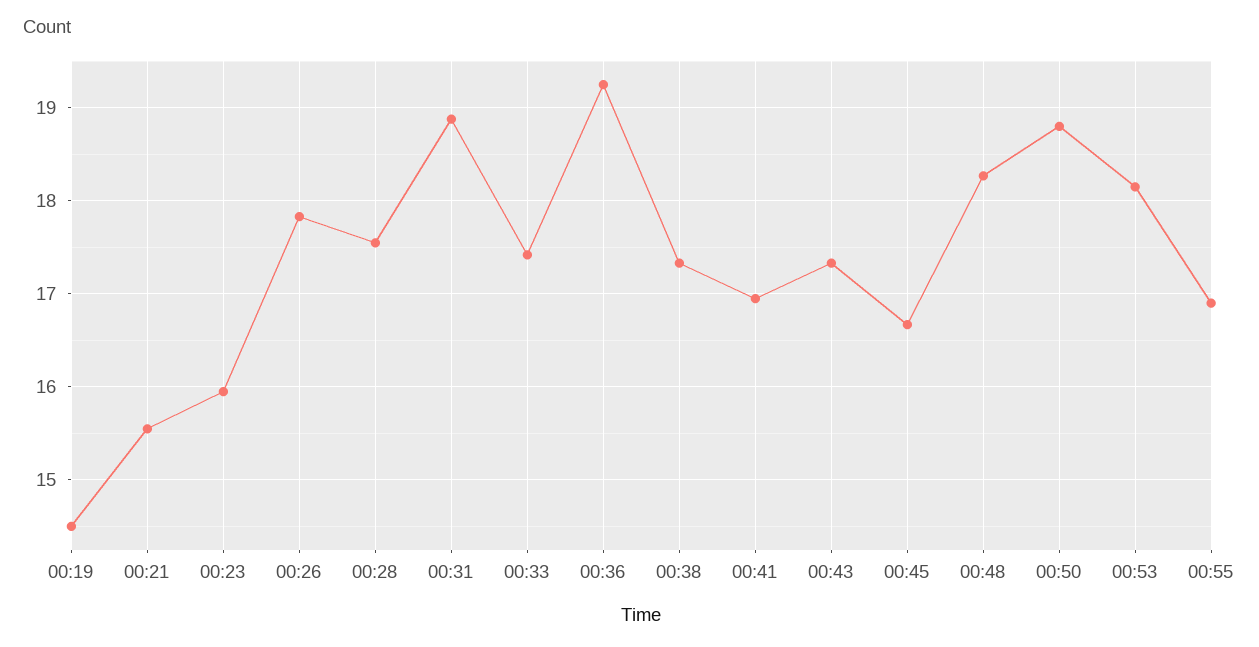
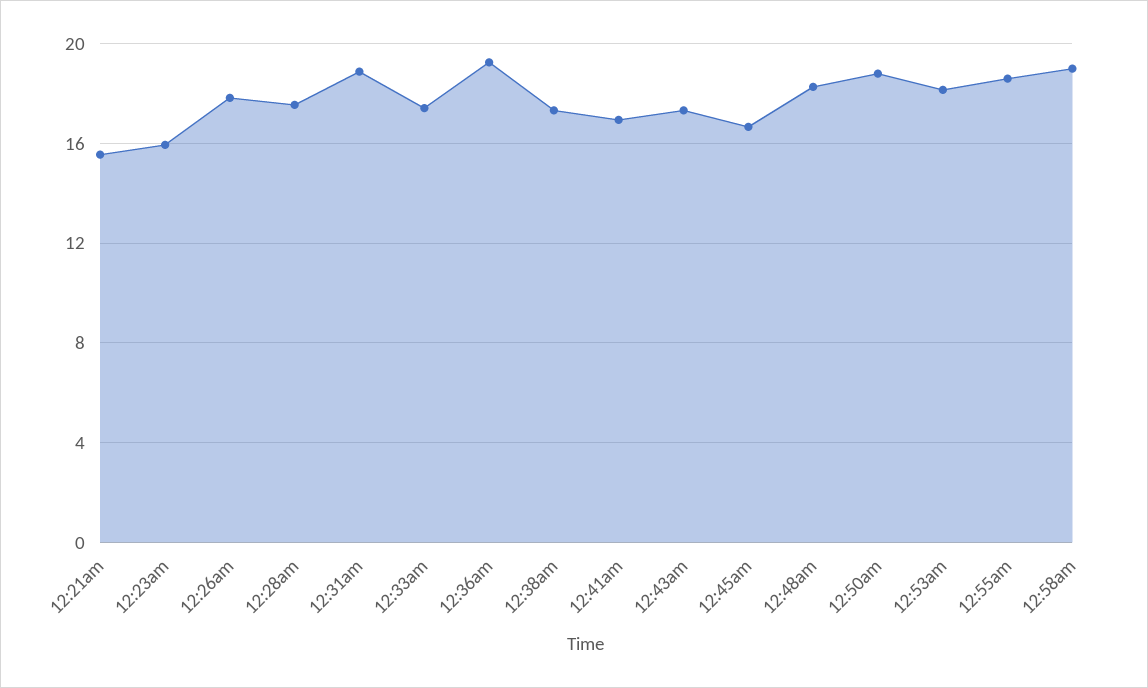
00:19: 14.5 -> none
00:55: 16.9 -> 18.5
12:58am: none -> 19

